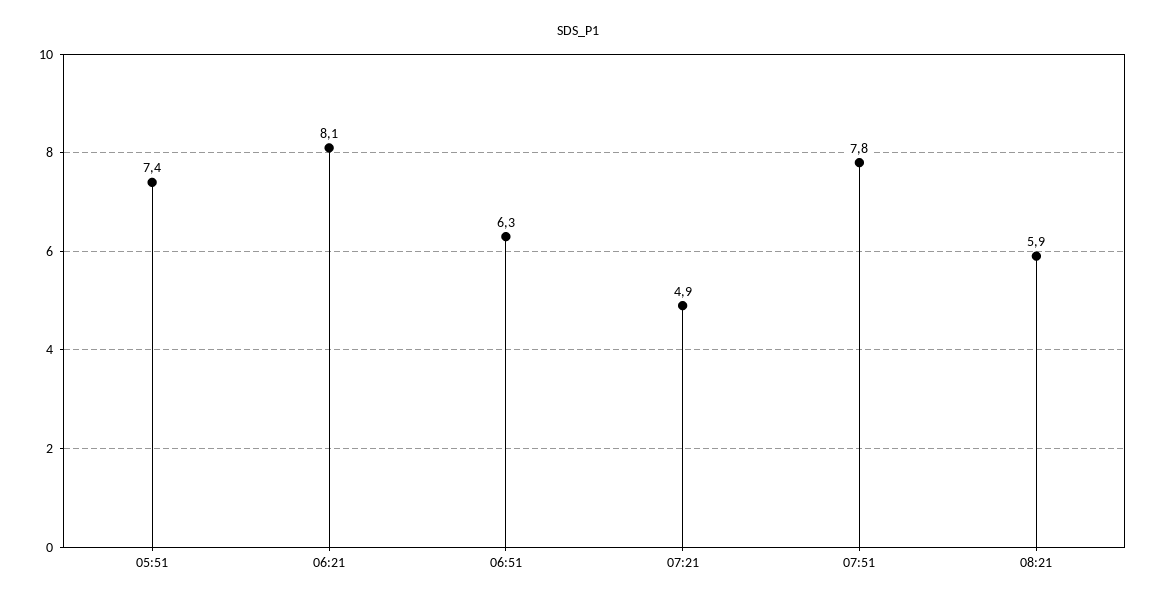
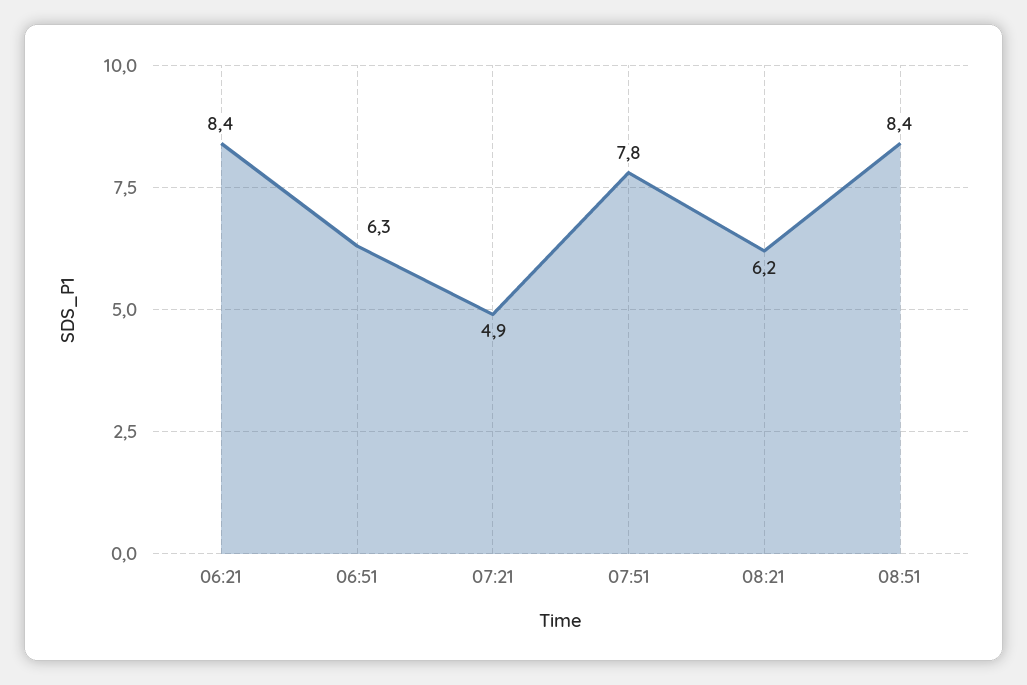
05:51: 7.4 -> none
06:21: 8.1 -> 8.4
08:21: 5.9 -> 6.2
08:51: none -> 8.4

